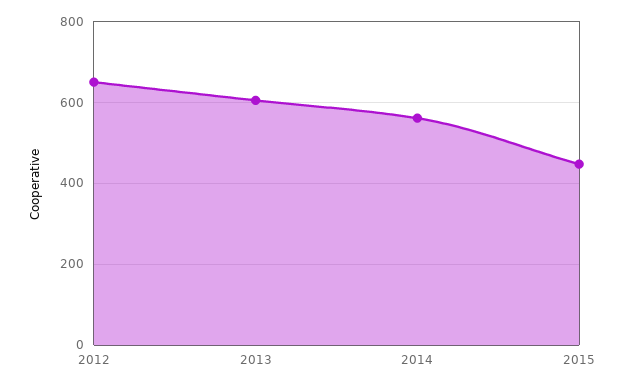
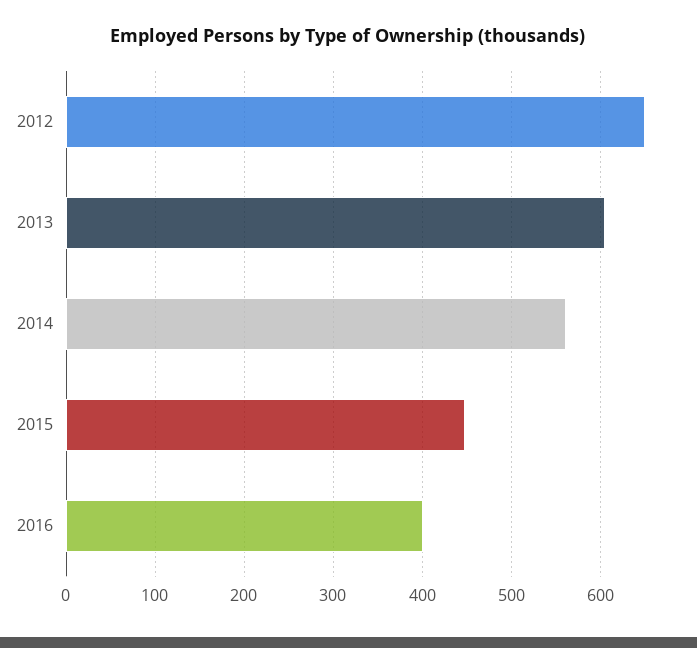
2016: none -> 400

